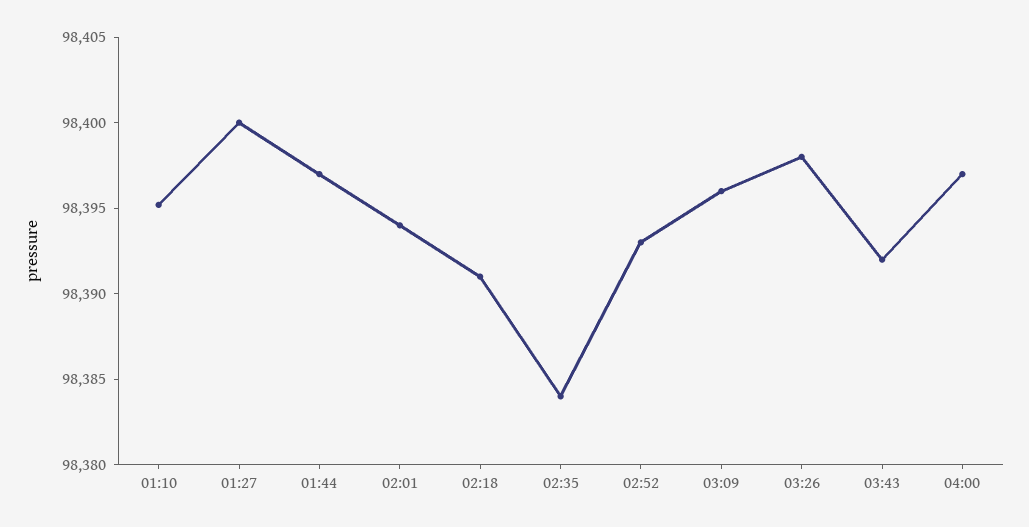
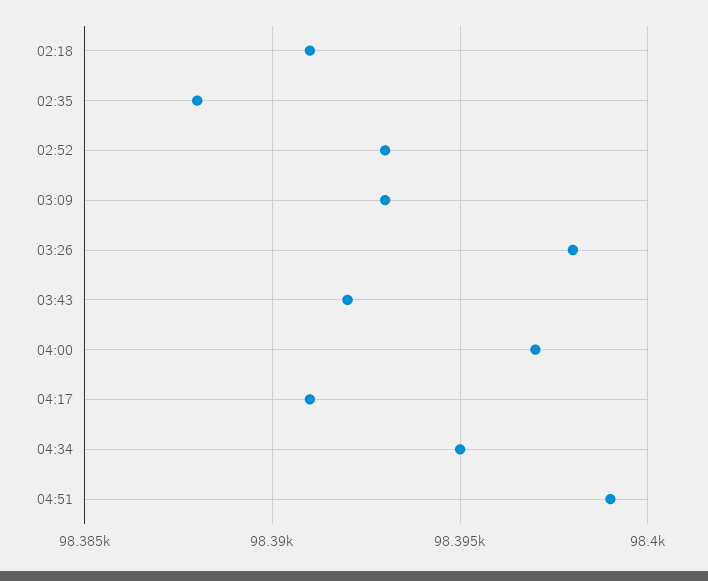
01:10: 98395 -> none
01:27: 98400 -> none
01:44: 98397 -> none
02:01: 98394 -> none
02:35: 98384 -> 98388
03:09: 98396 -> 98393
04:17: none -> 98391
04:34: none -> 98395
04:51: none -> 98399

